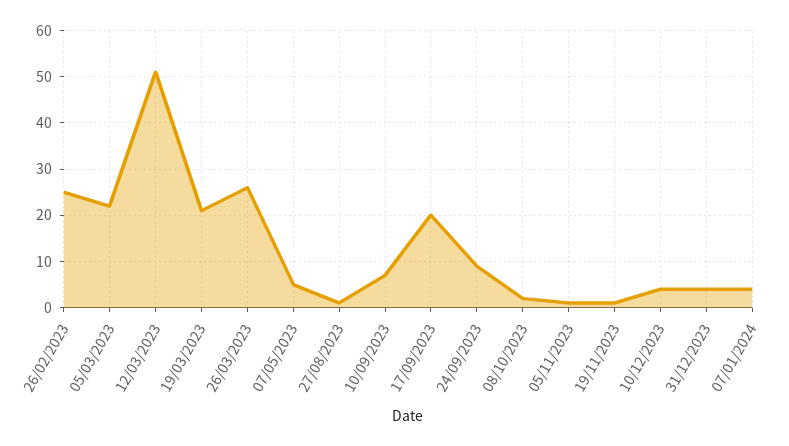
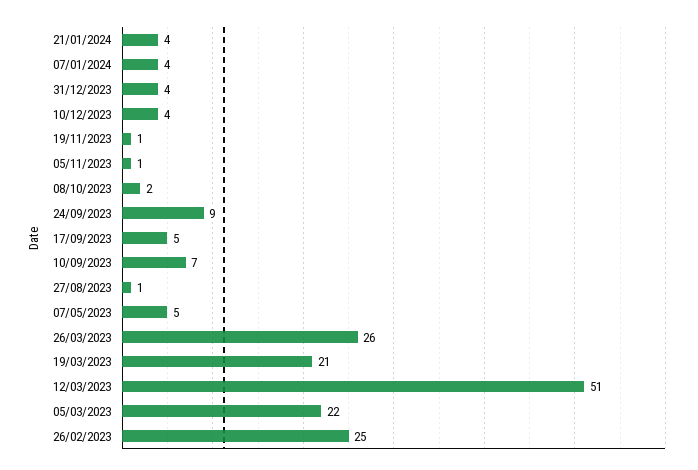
17/09/2023: 20 -> 5
21/01/2024: none -> 4

